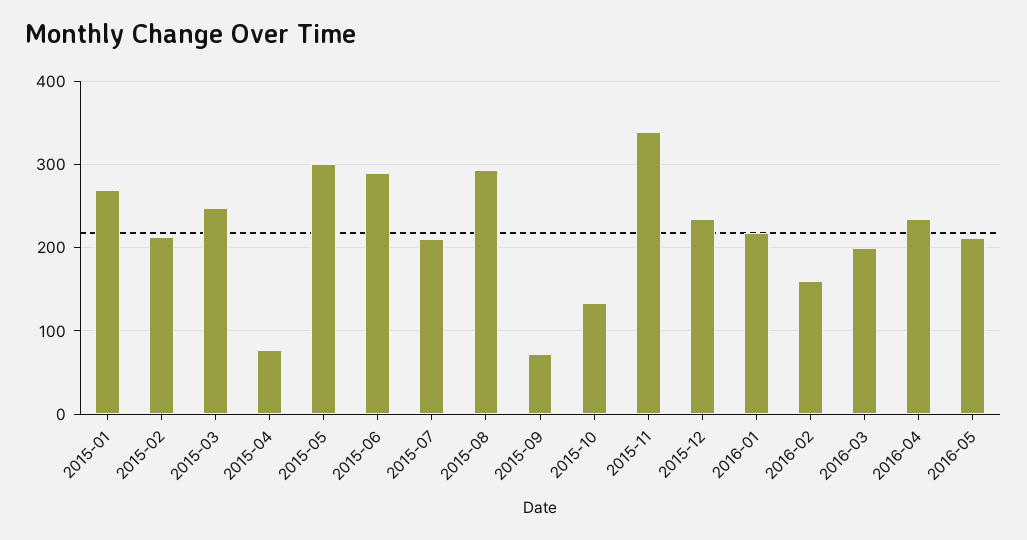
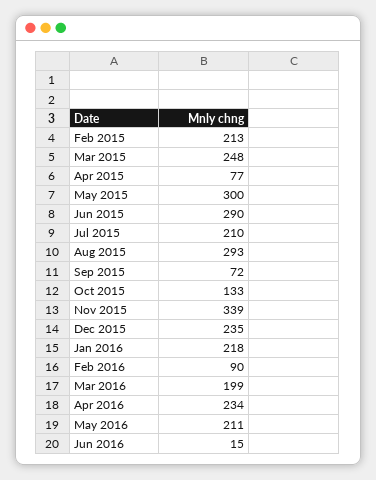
2015-01: 270 -> none
2016-02: 160 -> 90
Jun 2016: none -> 15

